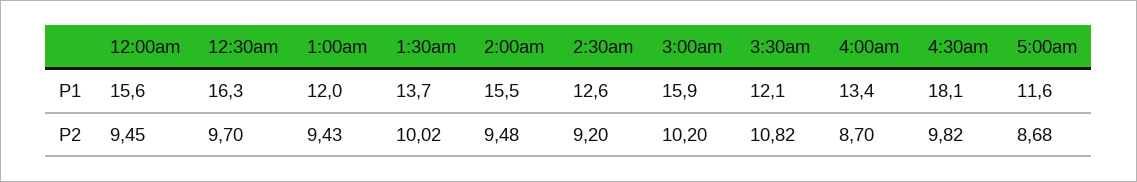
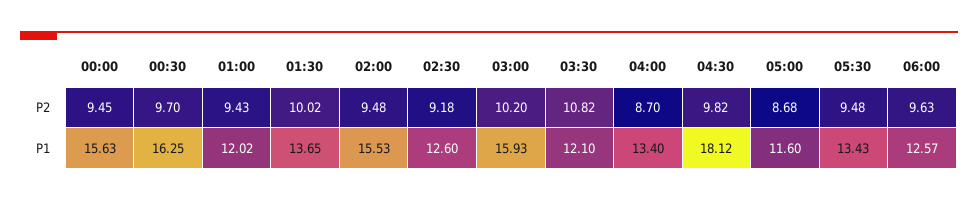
2:30am, P2: 9.2 -> 9.18
05:30, P2: none -> 9.48
06:00, P2: none -> 9.63
05:30, P1: none -> 13.43
06:00, P1: none -> 12.57

